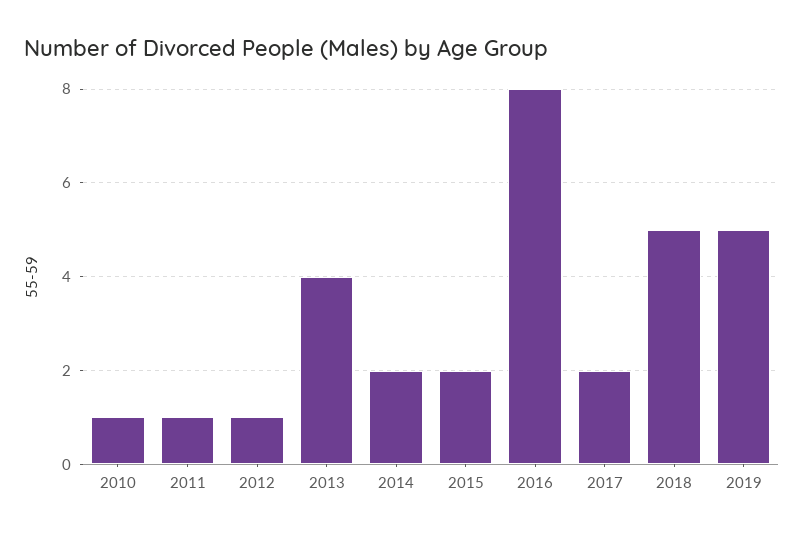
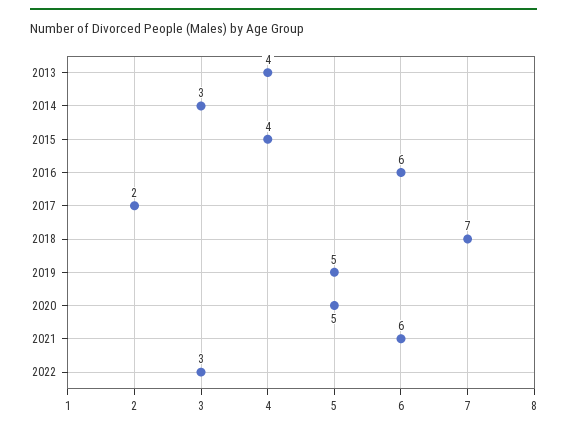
2010: 1 -> none
2011: 1 -> none
2012: 1 -> none
2014: 2 -> 3
2015: 2 -> 4
2016: 8 -> 6
2018: 5 -> 7
2020: none -> 5
2021: none -> 6
2022: none -> 3

